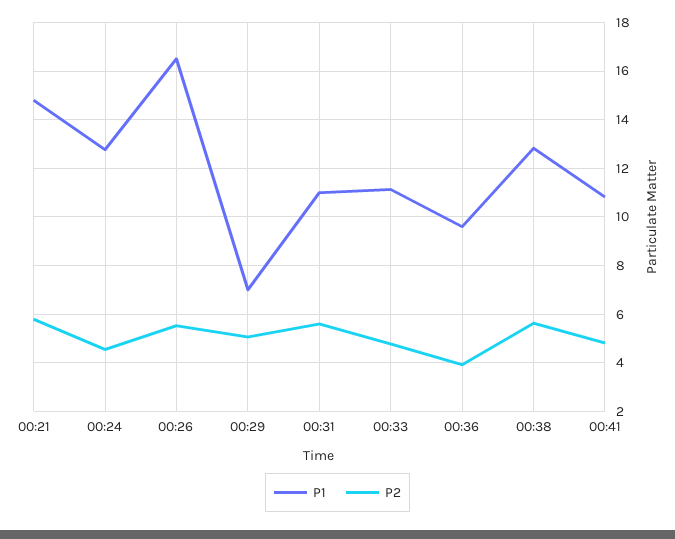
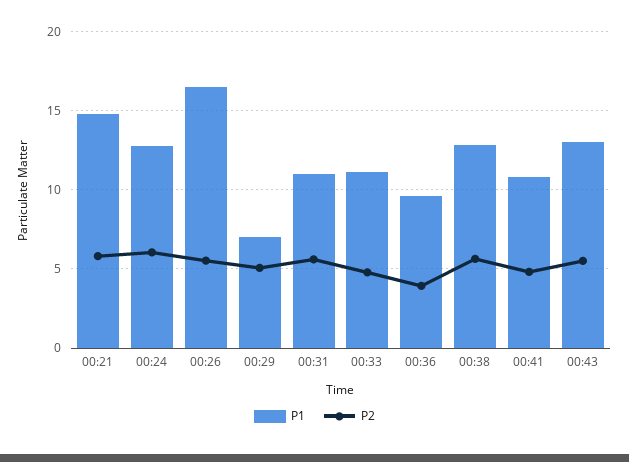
P2, 00:24: 4.5 -> 6
P1, 00:43: none -> 13
P2, 00:43: none -> 5.5

